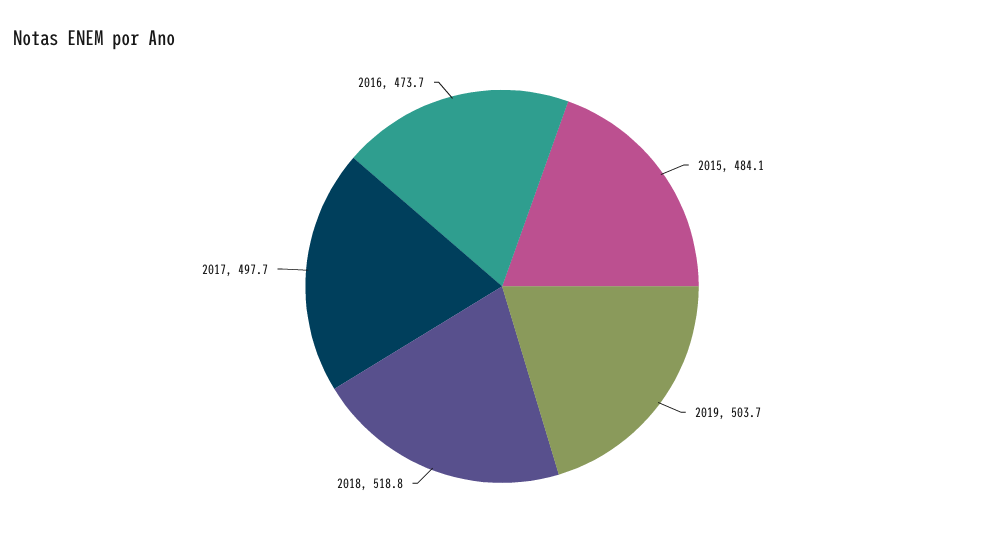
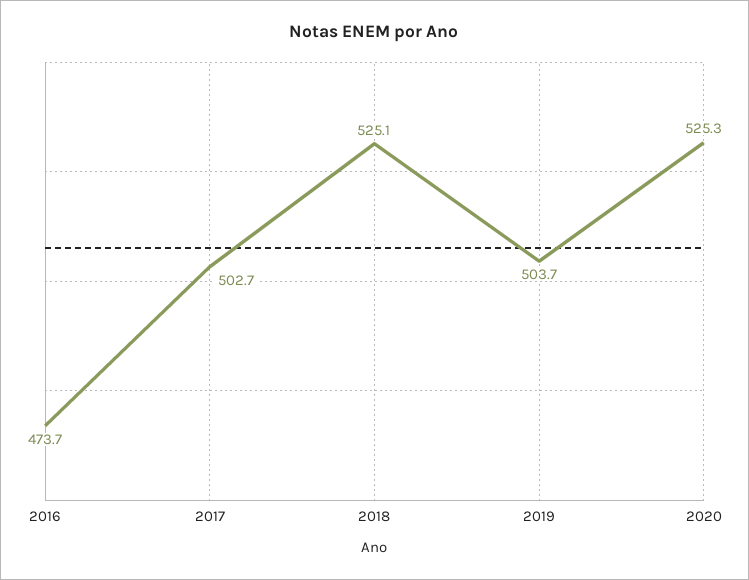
2015: 484.1 -> none
2018: 518.8 -> 525.1
2017: 497.7 -> 502.7
2020: none -> 525.3

